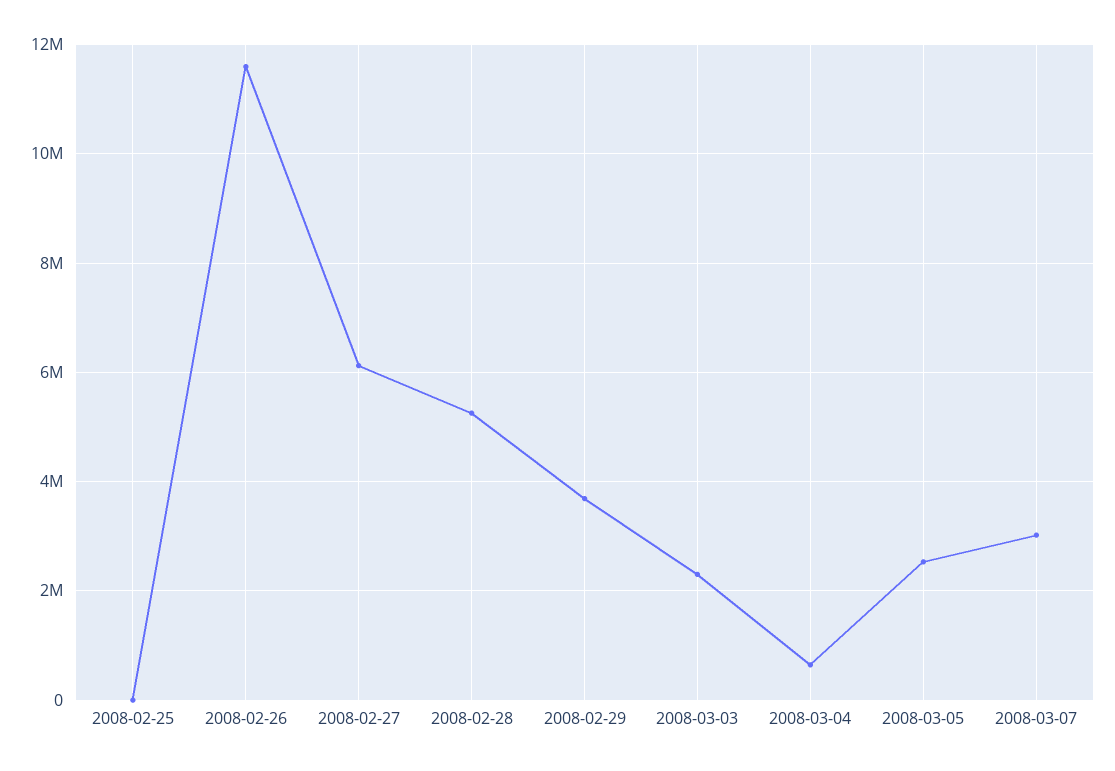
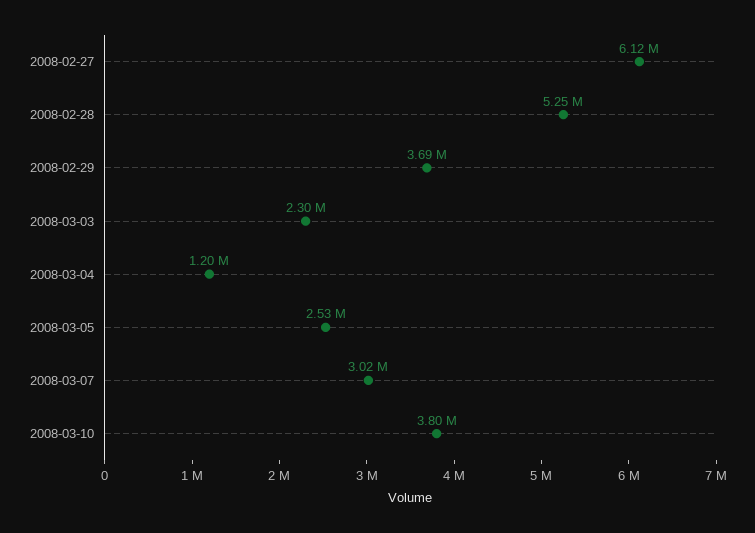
2008-02-25: 0 -> none
2008-02-26: 11600000 -> none
2008-03-04: 600000 -> 1200000
2008-03-10: none -> 3800000

